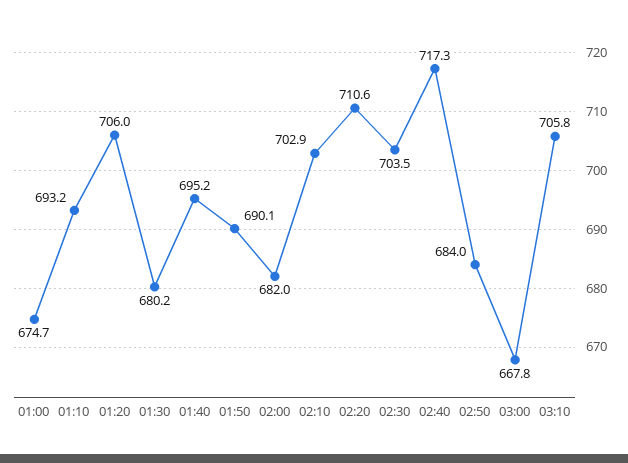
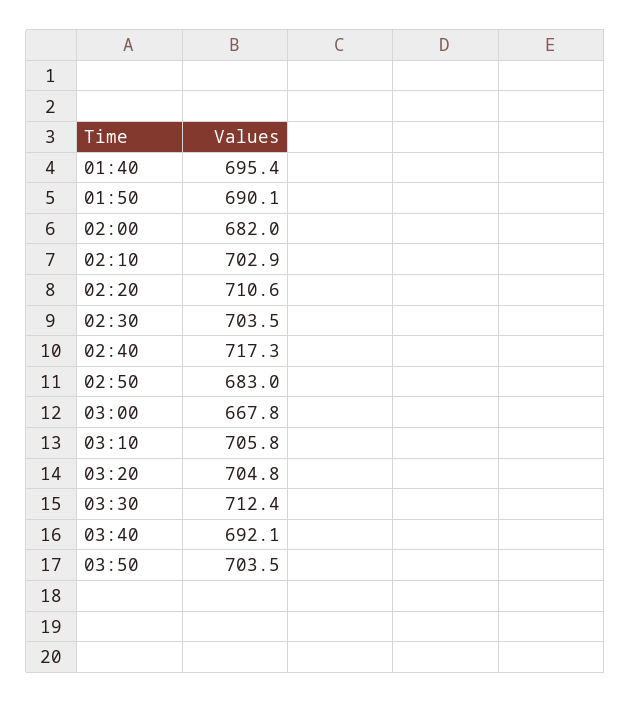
01:00: 674.7 -> none
01:10: 693.2 -> none
01:20: 706 -> none
01:30: 680.2 -> none
01:40: 695.2 -> 695.4
02:50: 684 -> 683
03:20: none -> 704.8
03:30: none -> 712.4
03:40: none -> 692.1
03:50: none -> 703.5

